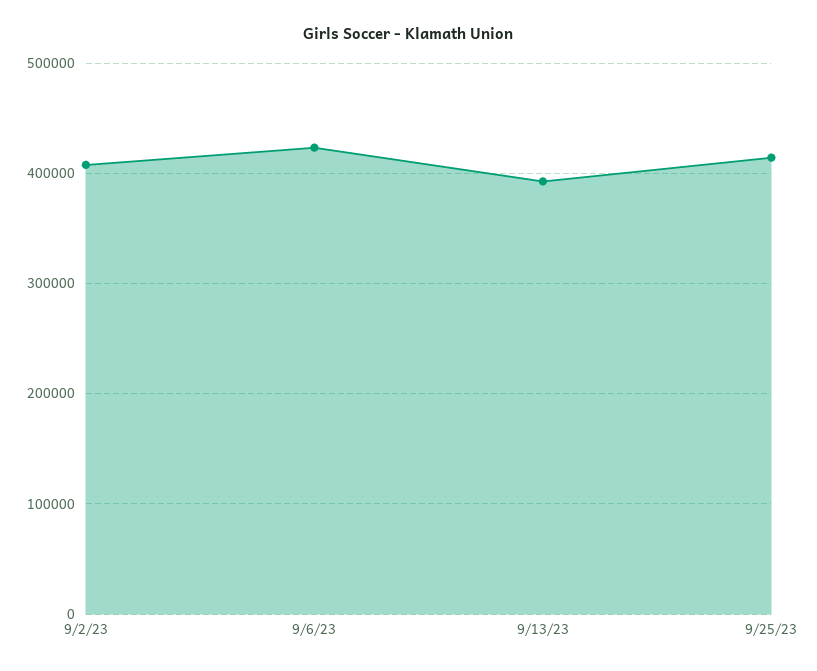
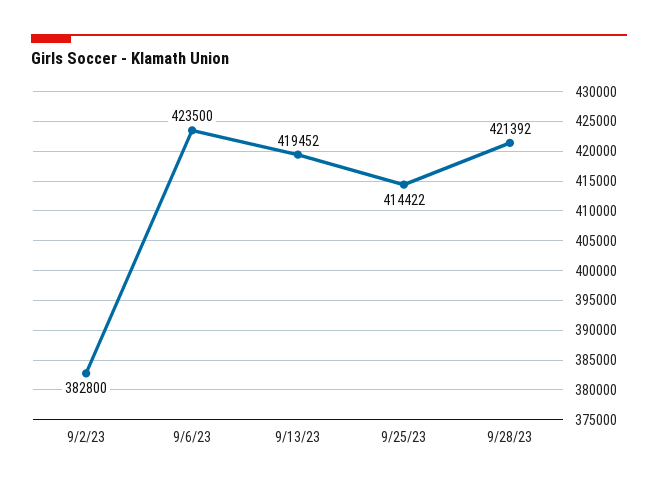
9/2/23: 410000 -> 382800
9/13/23: 390000 -> 419452
9/28/23: none -> 421392

